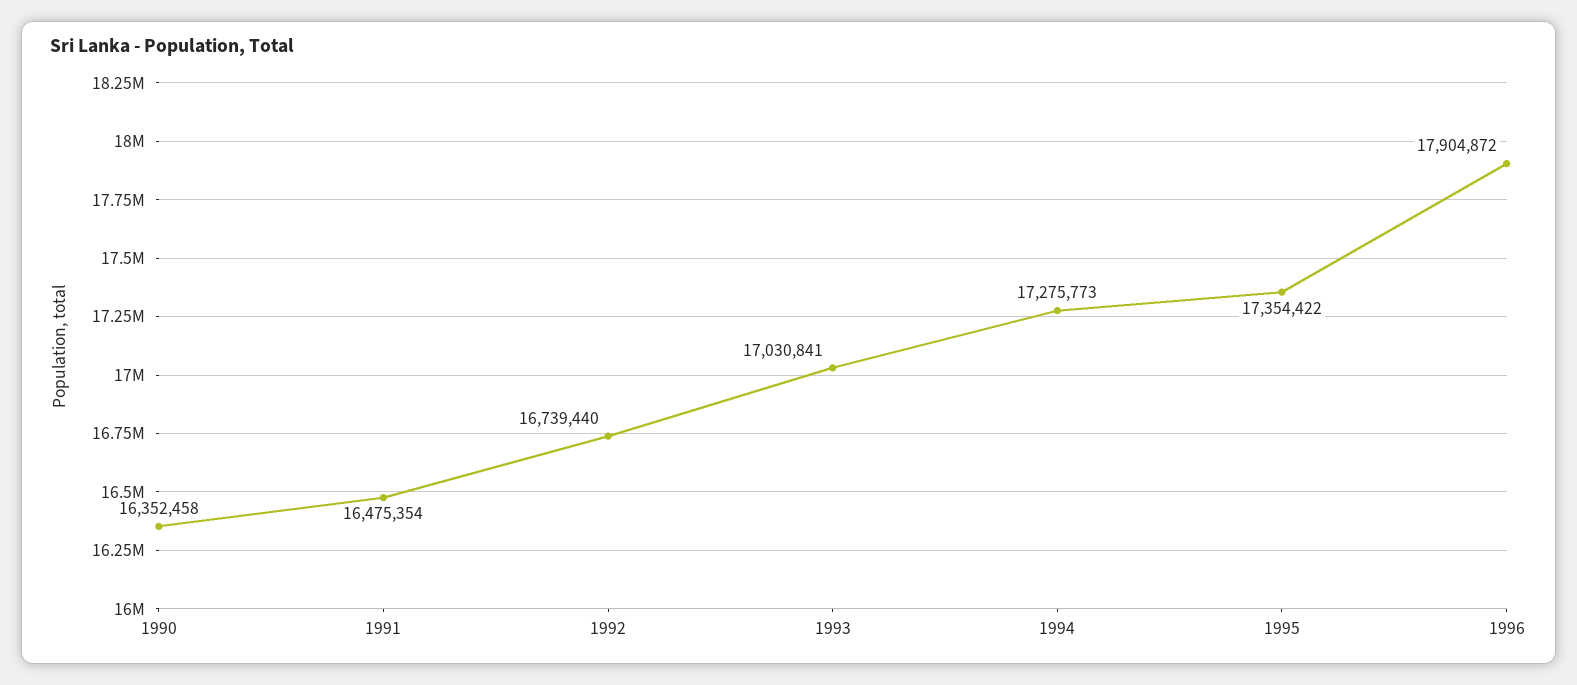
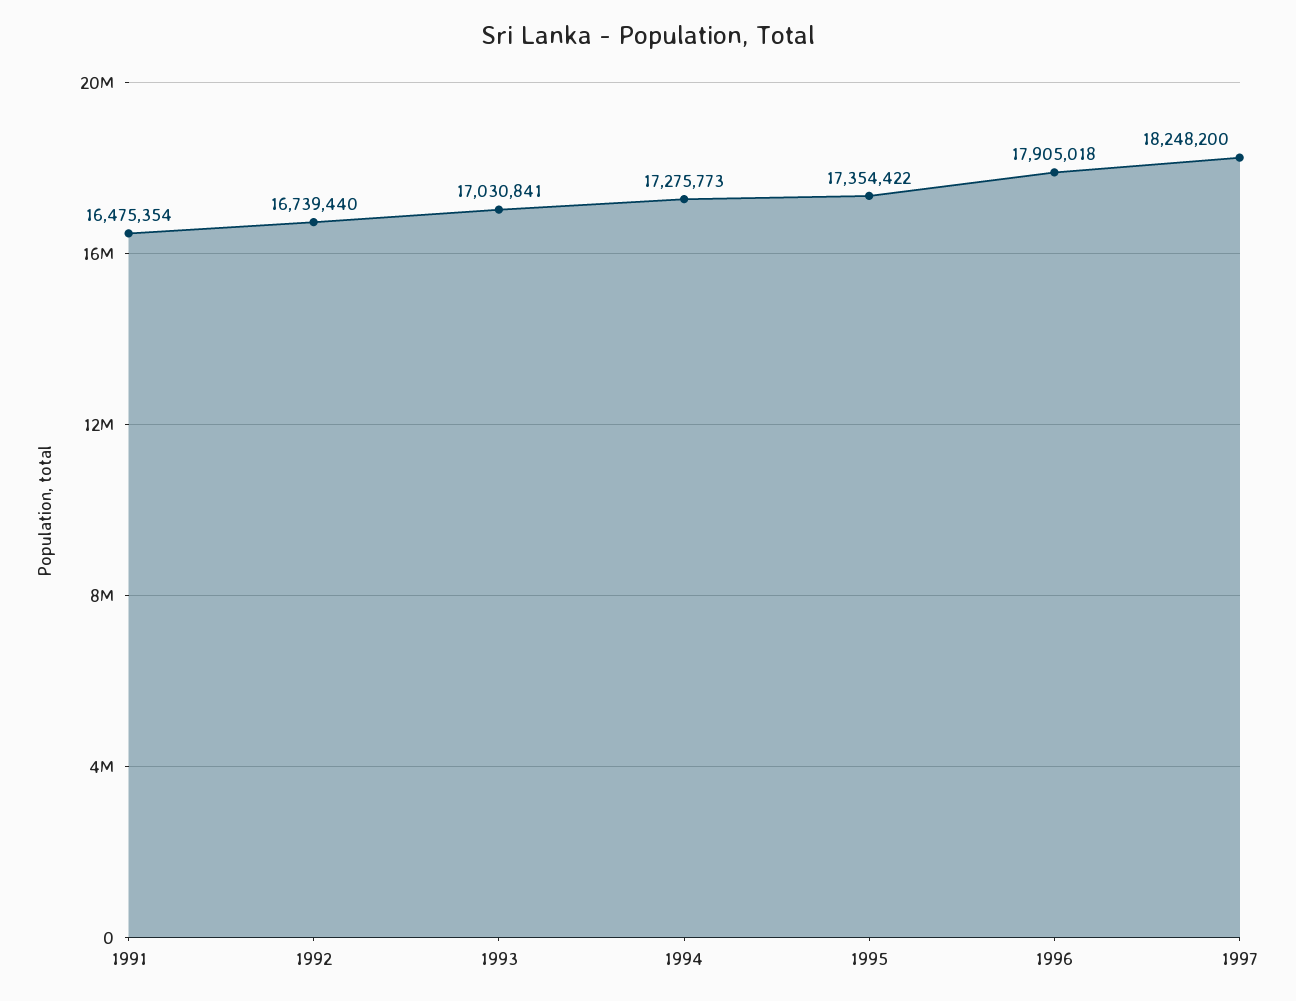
1990: 16352458 -> none
1996: 17904872 -> 17905018
1997: none -> 18248200

